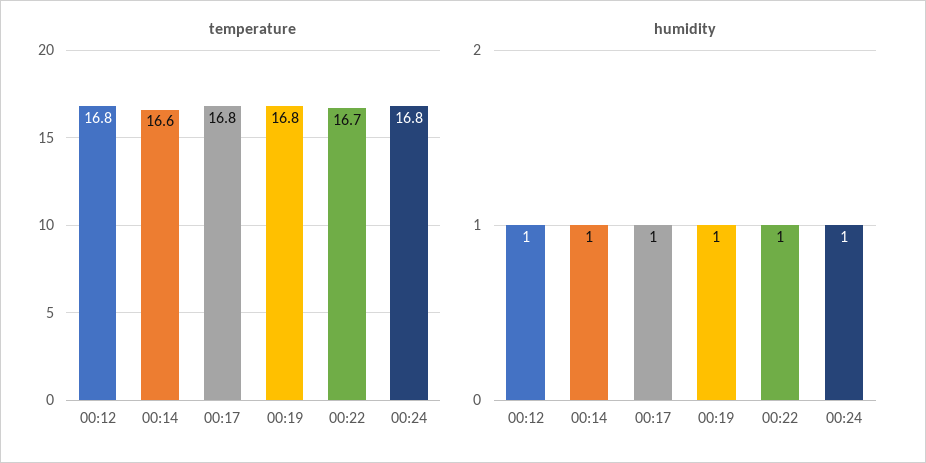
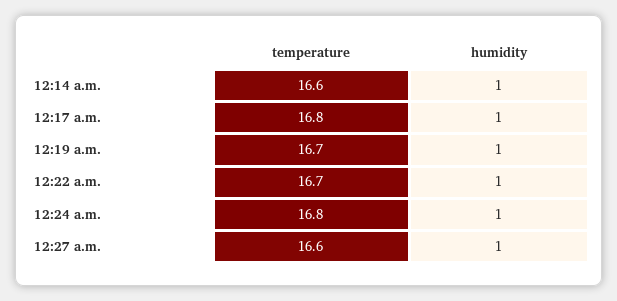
temperature, 00:12: 16.8 -> none
temperature, 00:19: 16.8 -> 16.7
humidity, 00:12: 1 -> none
temperature, 12:27 a.m.: none -> 16.6
humidity, 12:27 a.m.: none -> 1

